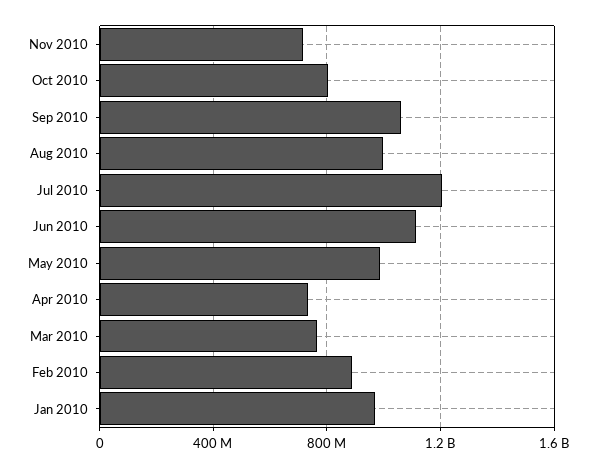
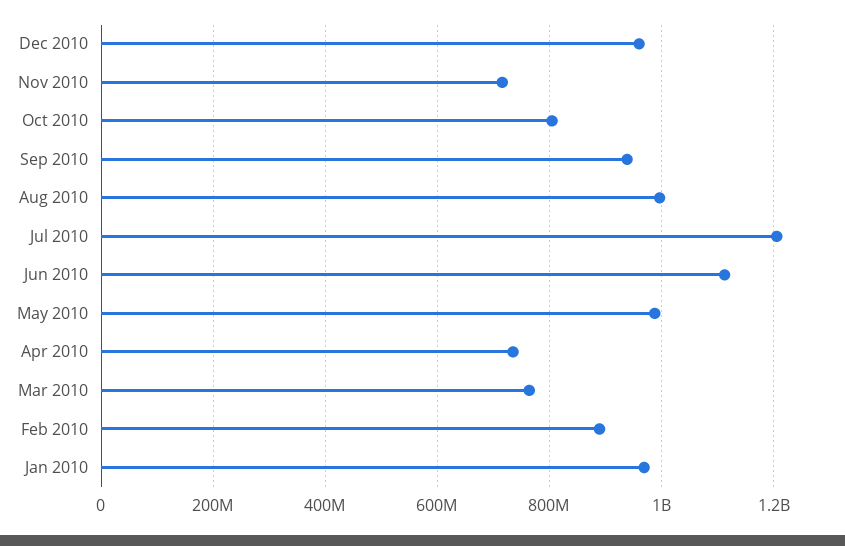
Sep 2010: 1050000000 -> 940000000
Dec 2010: none -> 960000000

